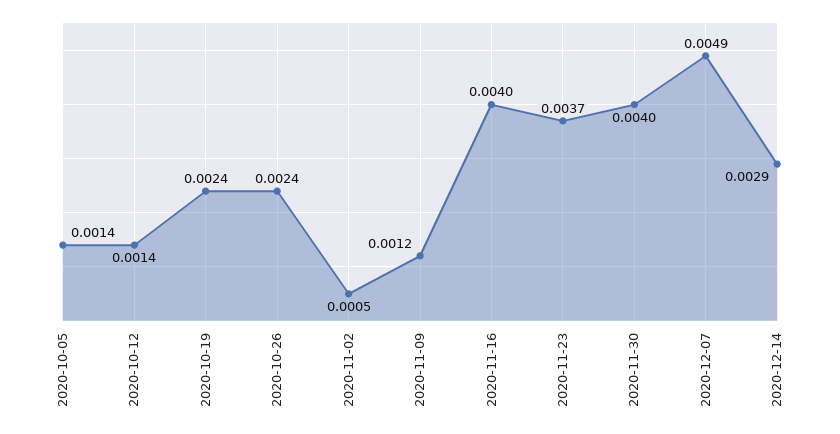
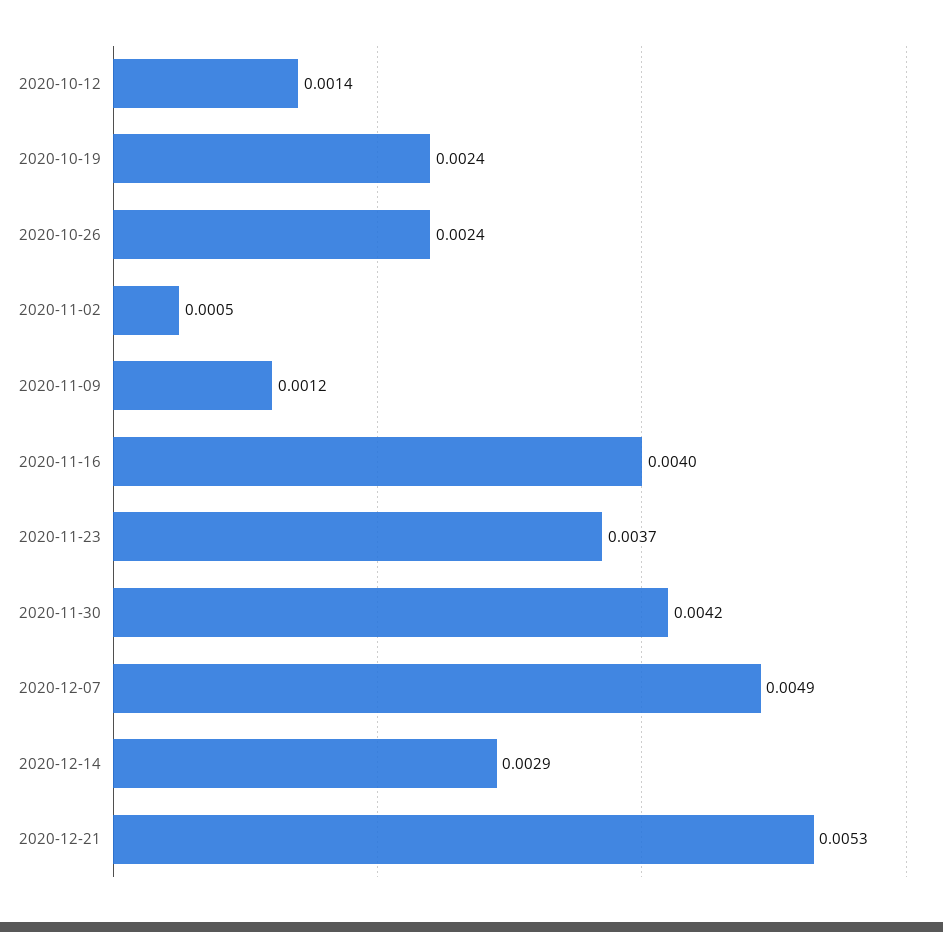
2020-10-05: 0.0014 -> none
2020-11-30: 0.004 -> 0.0042
2020-12-21: none -> 0.0053

